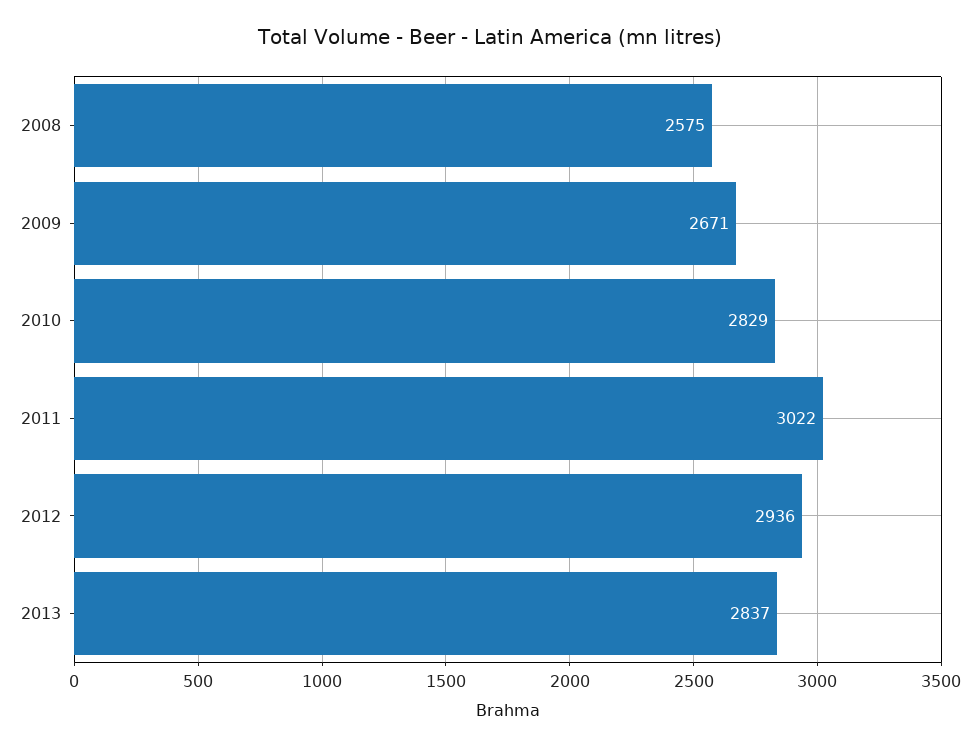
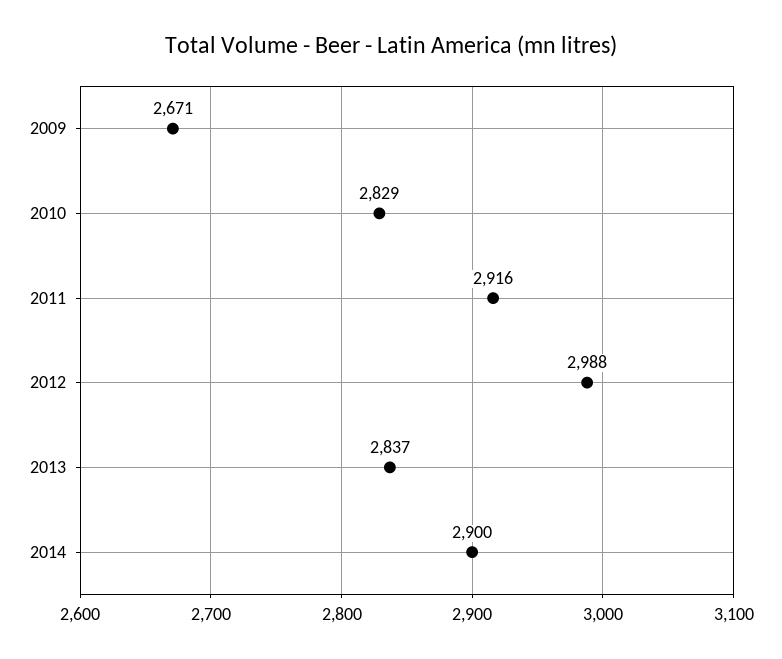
2008: 2575 -> none
2011: 3022 -> 2916
2012: 2936 -> 2988
2014: none -> 2900

